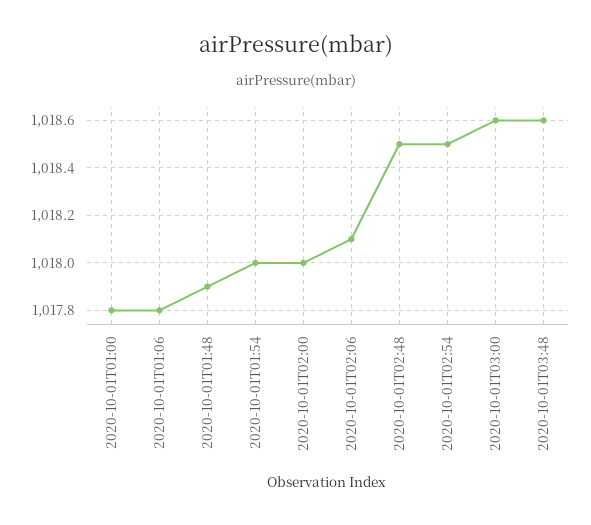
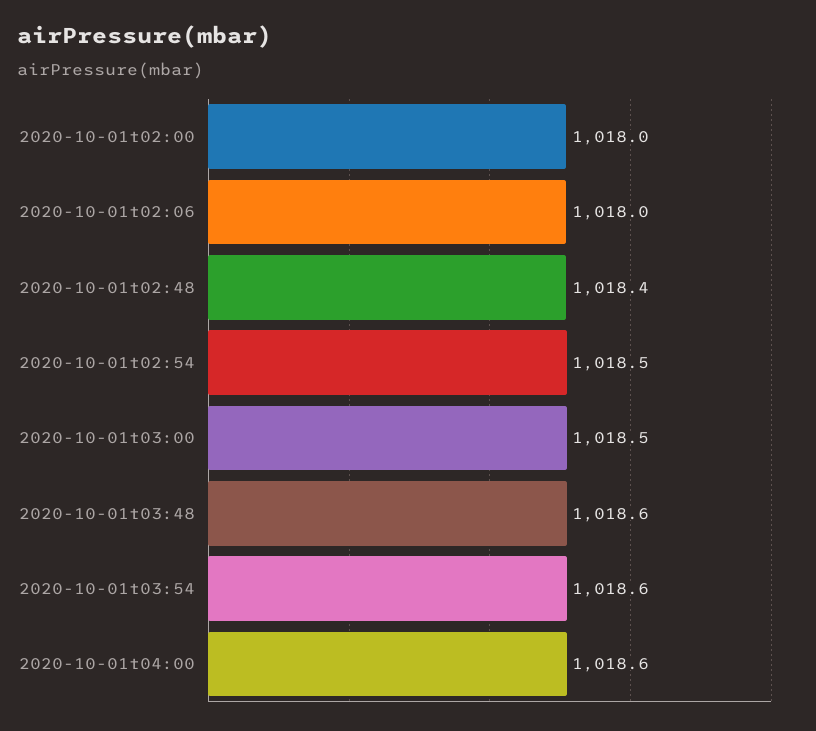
2020-10-01T01:00: 1017.8 -> none
2020-10-01T01:06: 1017.8 -> none
2020-10-01T01:48: 1017.9 -> none
2020-10-01T01:54: 1018 -> none
2020-10-01T02:06: 1018.1 -> 1018
2020-10-01T02:48: 1018.5 -> 1018.4
2020-10-01T03:00: 1018.6 -> 1018.5
2020-10-01t03:54: none -> 1018.6
2020-10-01t04:00: none -> 1018.6

